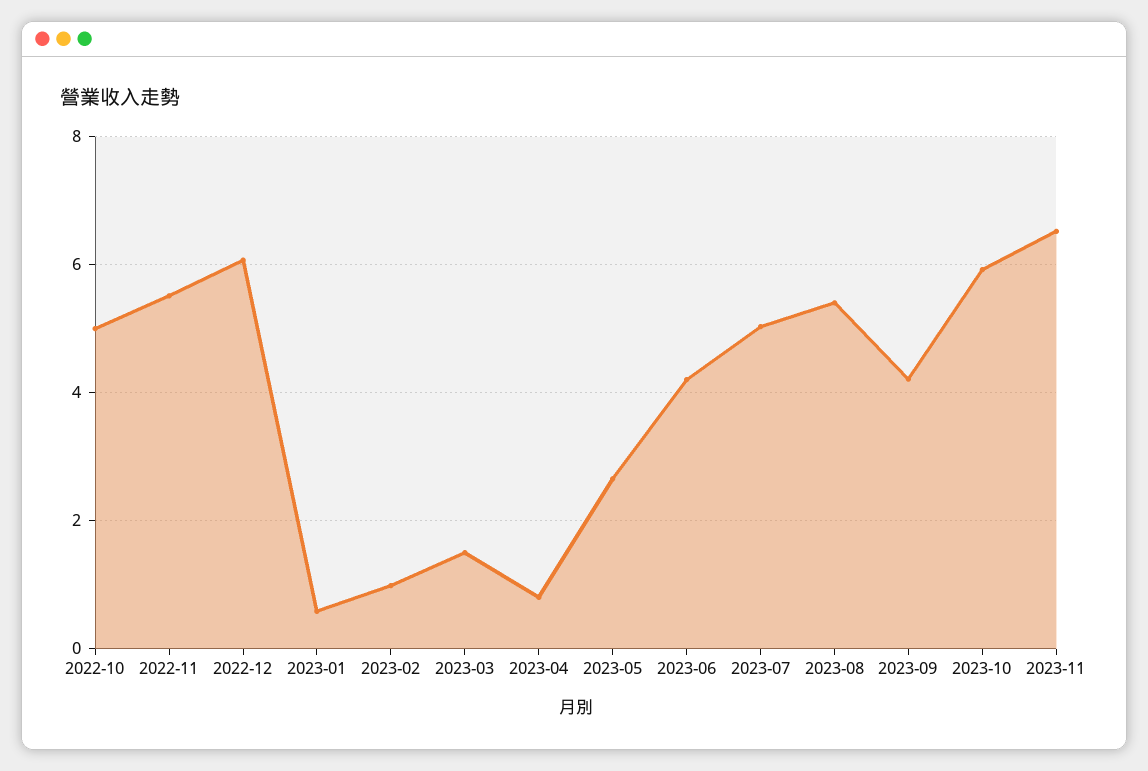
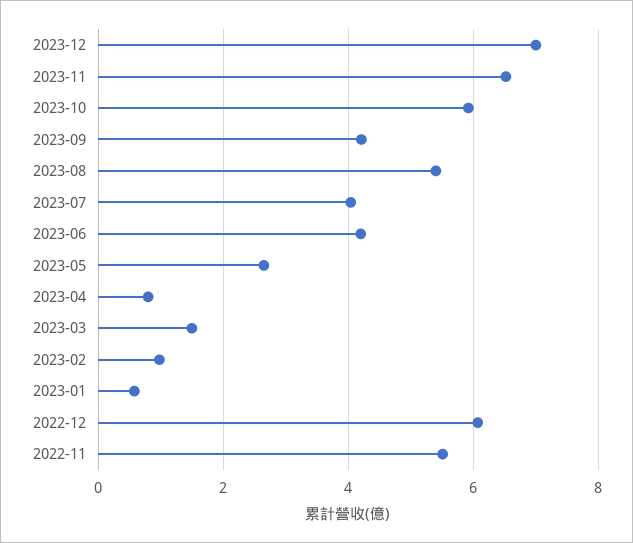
2022-10: 5 -> none
2023-07: 5 -> 4
2023-12: none -> 7

